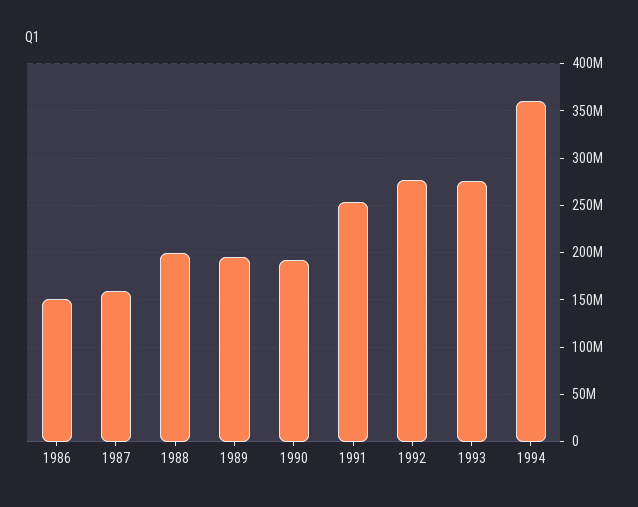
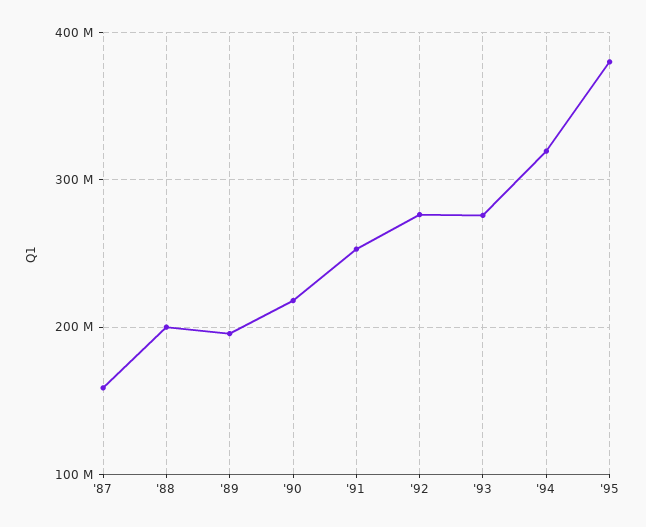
1986: 150000000 -> none
1990: 190000000 -> 220000000
1994: 360000000 -> 320000000
'95: none -> 380000000

